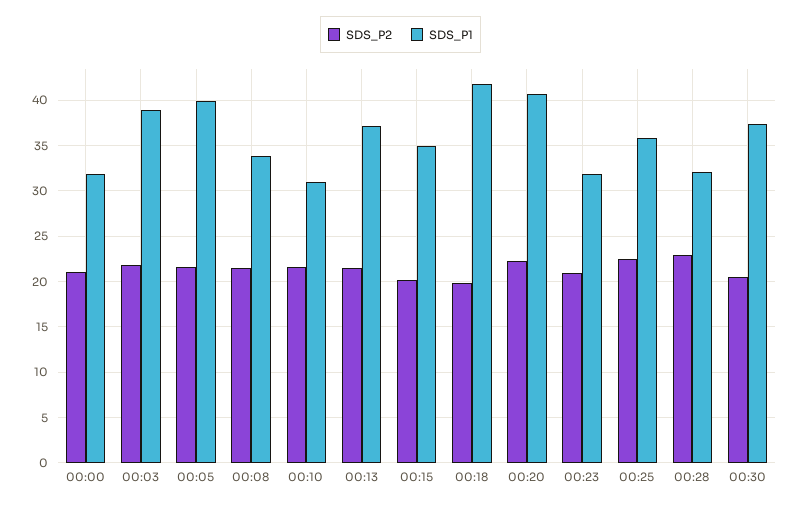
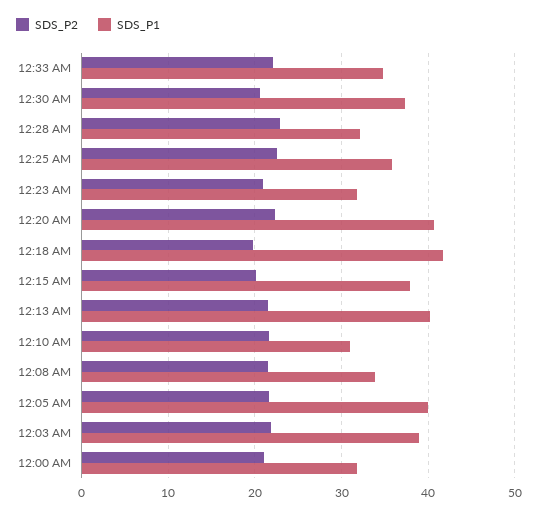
SDS_P1, 00:13: 37 -> 40
SDS_P1, 00:15: 35 -> 38
SDS_P2, 12:33 AM: none -> 22
SDS_P1, 12:33 AM: none -> 35

